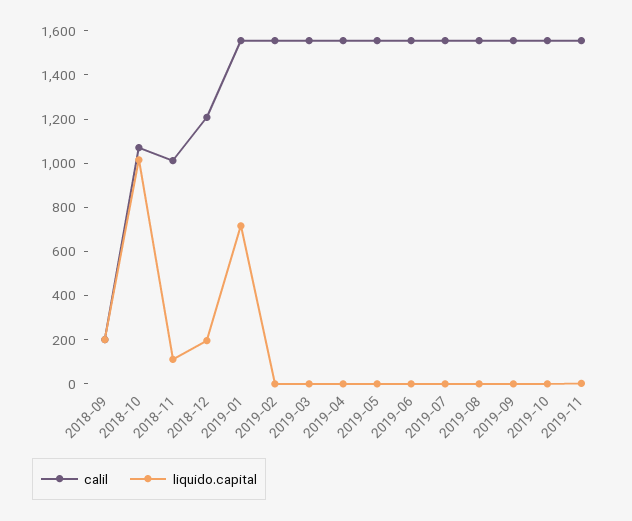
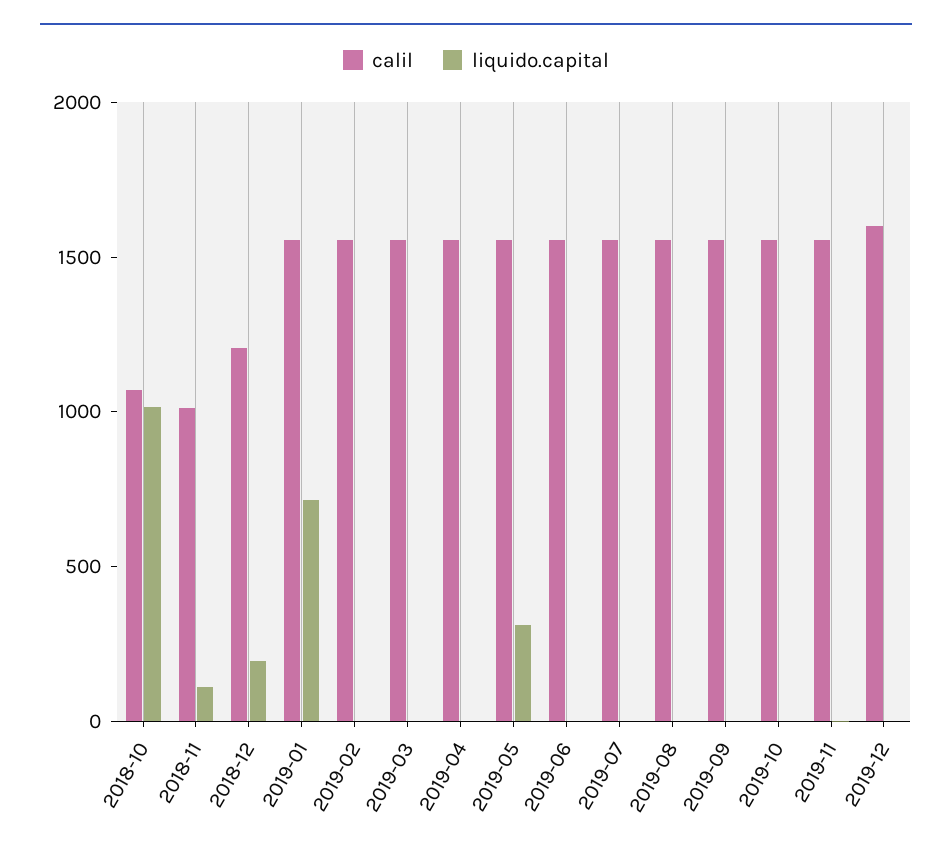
calil, 2018-09: 200 -> none
liquido.capital, 2018-09: 200 -> none
liquido.capital, 2019-05: 0 -> 300
calil, 2019-12: none -> 1600
liquido.capital, 2019-12: none -> 0

